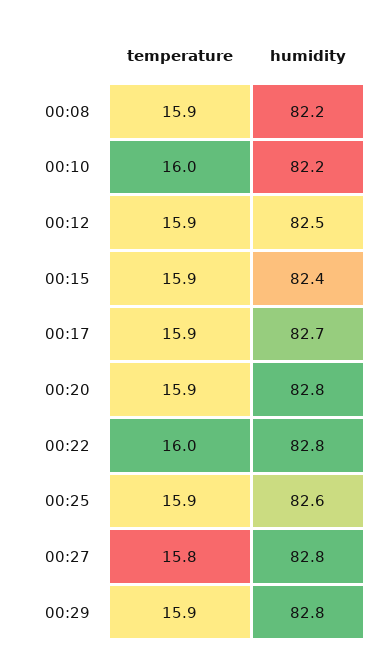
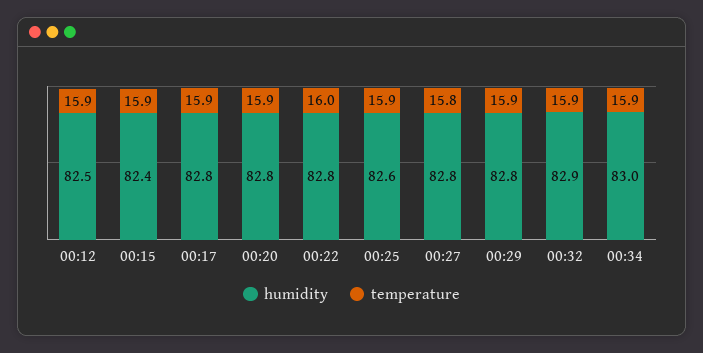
temperature, 00:08: 15.9 -> none
humidity, 00:08: 82.2 -> none
temperature, 00:10: 16 -> none
humidity, 00:10: 82.2 -> none
humidity, 00:17: 82.7 -> 82.8
humidity, 00:32: none -> 82.9
temperature, 00:32: none -> 15.9
humidity, 00:34: none -> 83
temperature, 00:34: none -> 15.9

